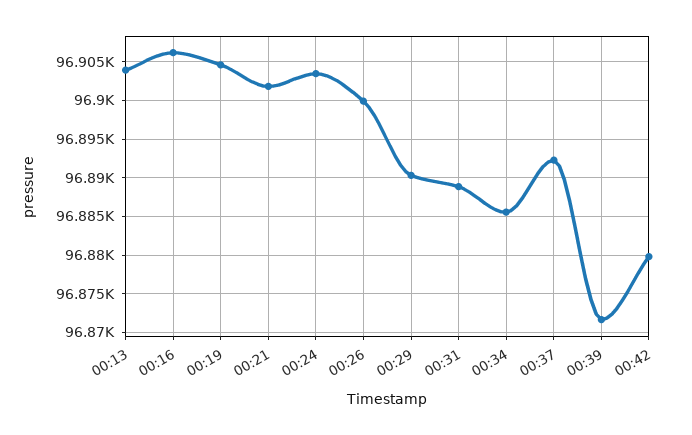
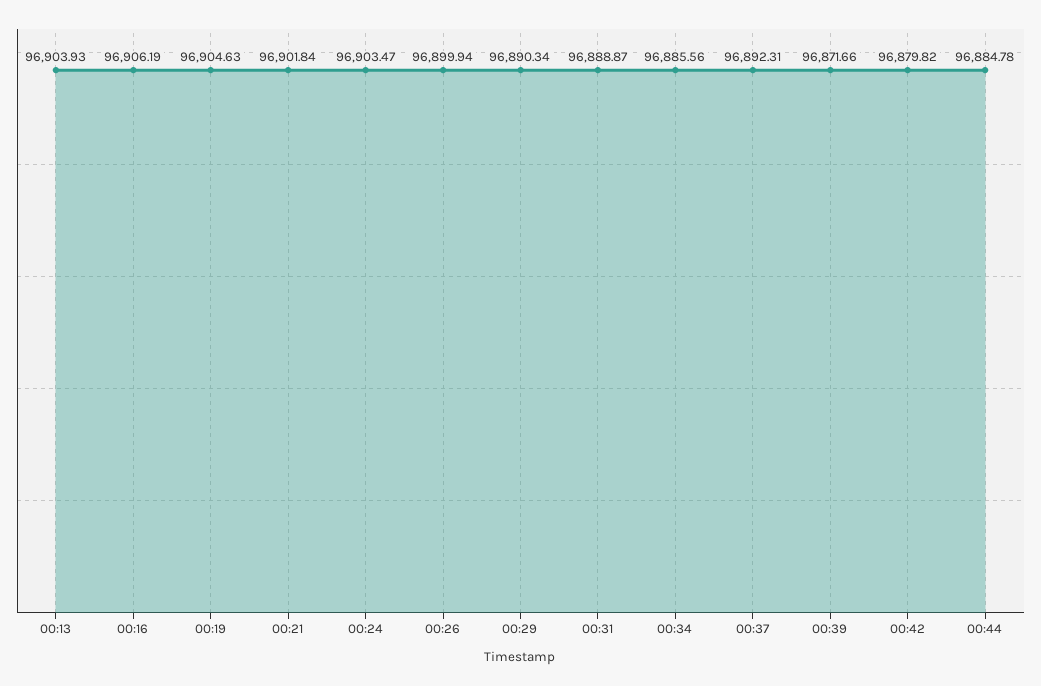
00:44: none -> 96884.78

